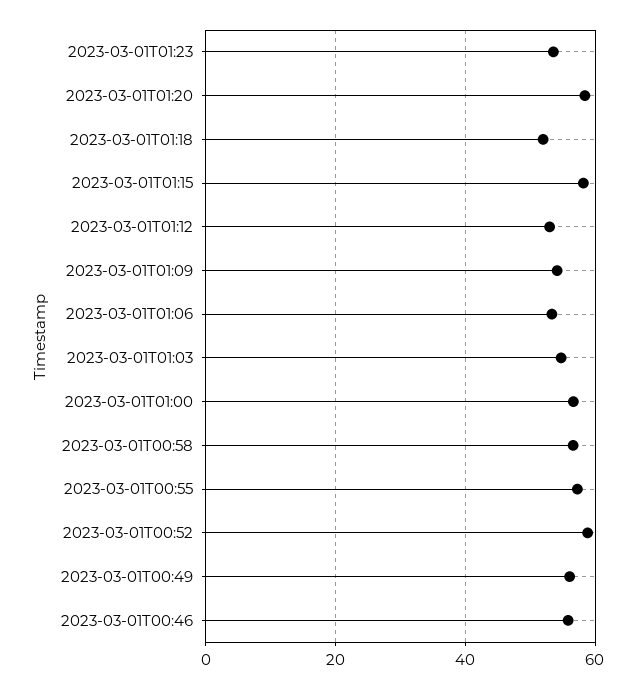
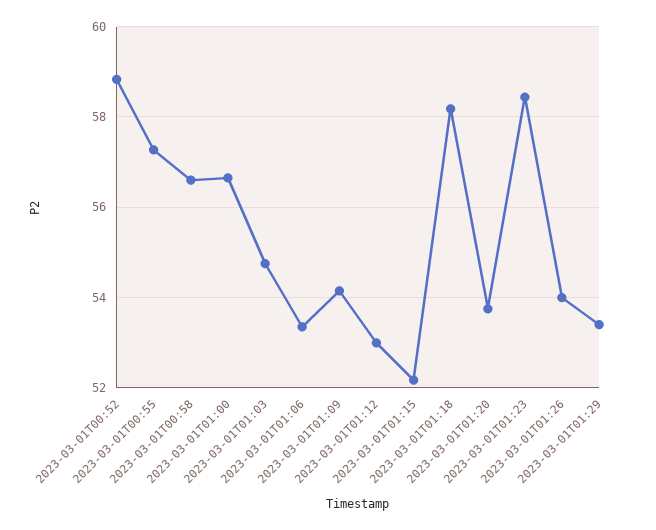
2023-03-01T01:23: 54 -> 58.4
2023-03-01T01:20: 58 -> 53.8
2023-03-01T01:18: 52 -> 58.2
2023-03-01T01:15: 58 -> 52.2
2023-03-01T00:49: 56 -> none
2023-03-01T00:46: 56 -> none
2023-03-01T01:26: none -> 54
2023-03-01T01:29: none -> 53.4

